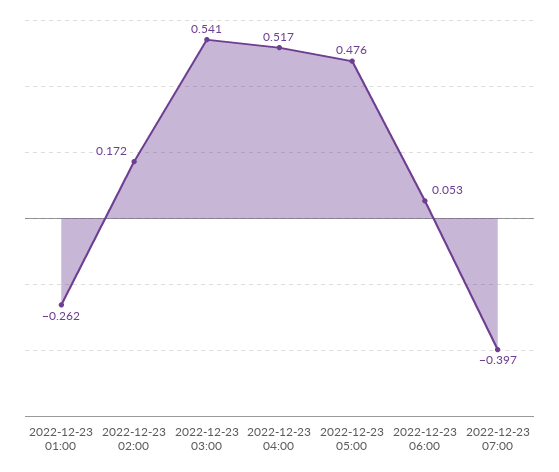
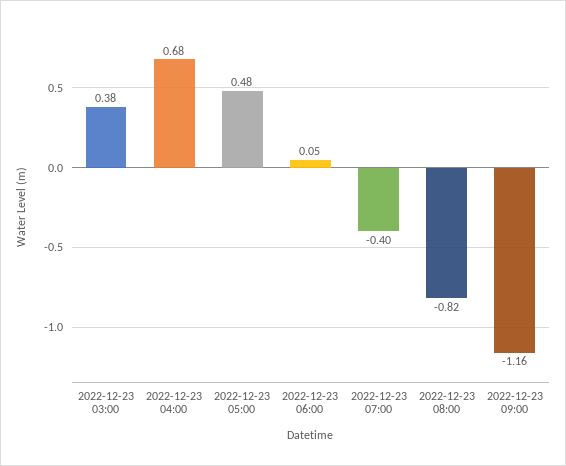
2022-12-23 01:00: -0.262 -> none
2022-12-23 02:00: 0.172 -> none
2022-12-23 03:00: 0.541 -> 0.38
2022-12-23 04:00: 0.517 -> 0.68
2022-12-23 08:00: none -> -0.82
2022-12-23 09:00: none -> -1.16

